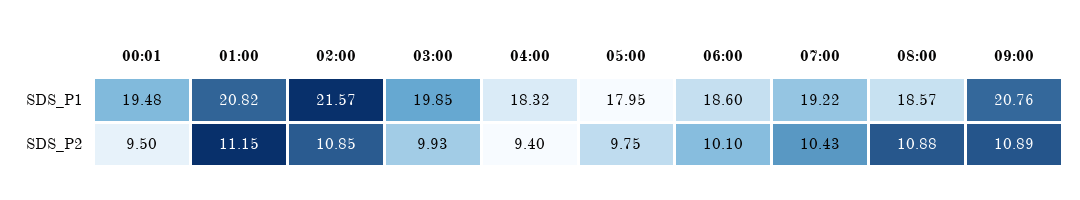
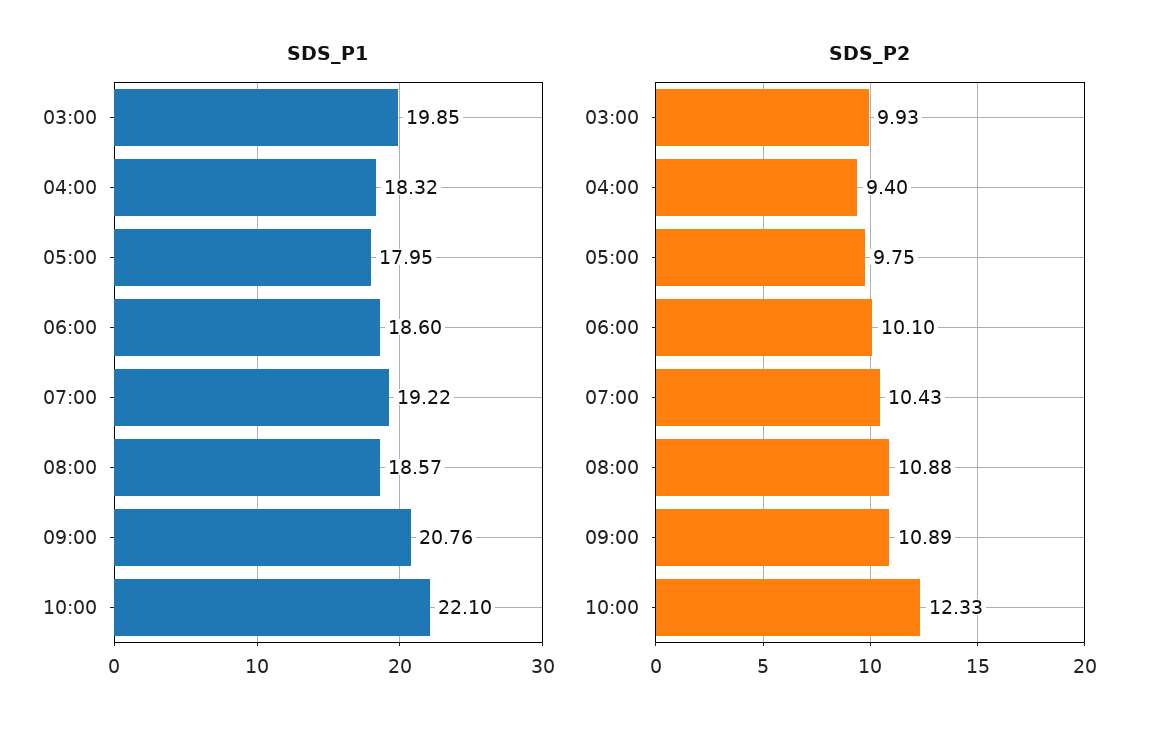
SDS_P1, 00:01: 19.48 -> none
SDS_P1, 01:00: 20.82 -> none
SDS_P1, 02:00: 21.57 -> none
SDS_P2, 00:01: 9.5 -> none
SDS_P2, 01:00: 11.15 -> none
SDS_P2, 02:00: 10.85 -> none
SDS_P1, 10:00: none -> 22.1
SDS_P2, 10:00: none -> 12.33

